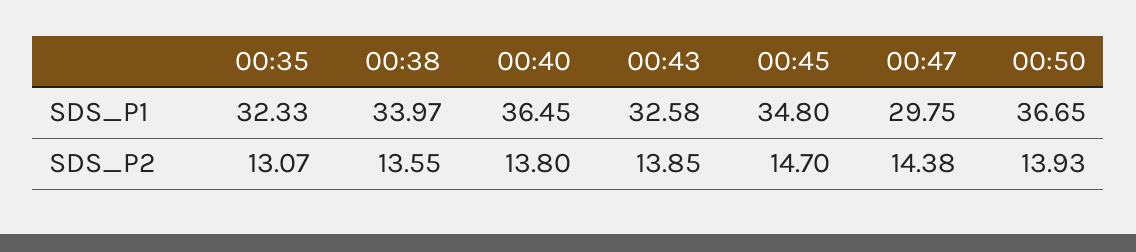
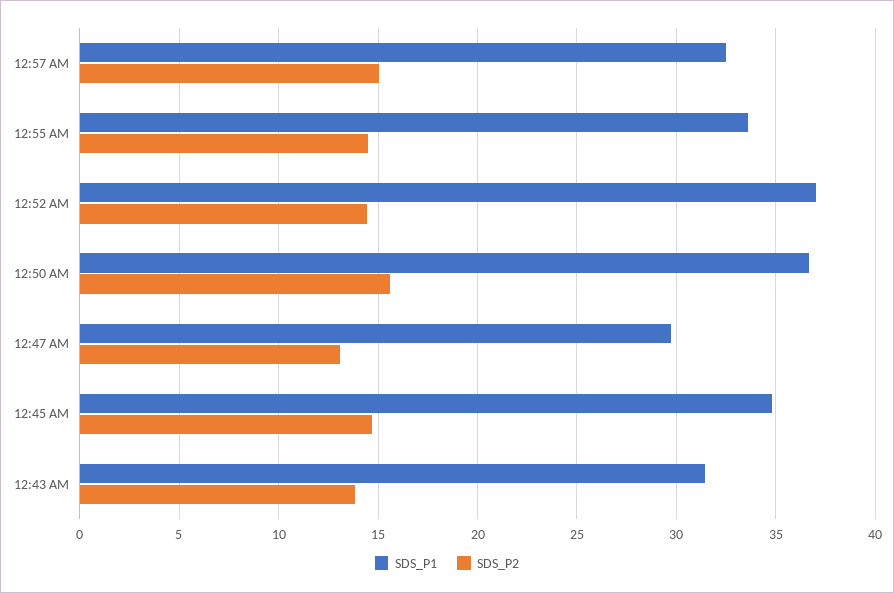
SDS_P1, 00:35: 32.33 -> none
SDS_P1, 00:38: 33.97 -> none
SDS_P1, 00:40: 36.45 -> none
SDS_P1, 00:43: 32.58 -> 31.5
SDS_P2, 00:35: 13.07 -> none
SDS_P2, 00:38: 13.55 -> none
SDS_P2, 00:40: 13.8 -> none
SDS_P2, 00:47: 14.38 -> 13
SDS_P2, 00:50: 13.93 -> 15.5
SDS_P1, 12:57 AM: none -> 32.5
SDS_P2, 12:57 AM: none -> 15
SDS_P1, 12:55 AM: none -> 33.5
SDS_P2, 12:55 AM: none -> 14.5
SDS_P1, 12:52 AM: none -> 37
SDS_P2, 12:52 AM: none -> 14.5

